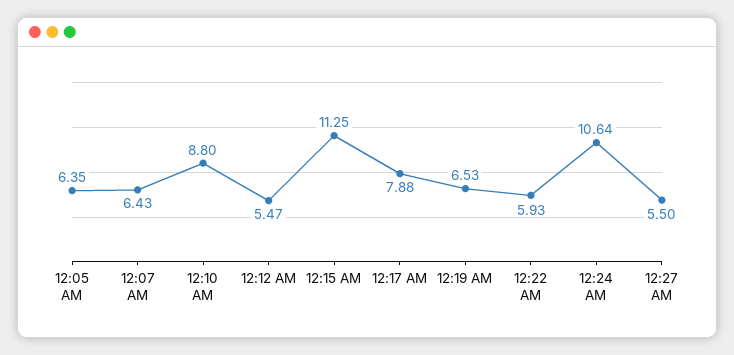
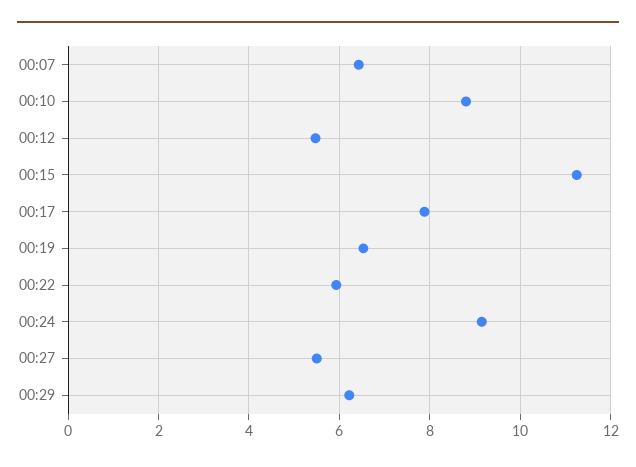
12:05 AM: 6.35 -> none
12:24 AM: 10.64 -> 9.2
00:29: none -> 6.2

